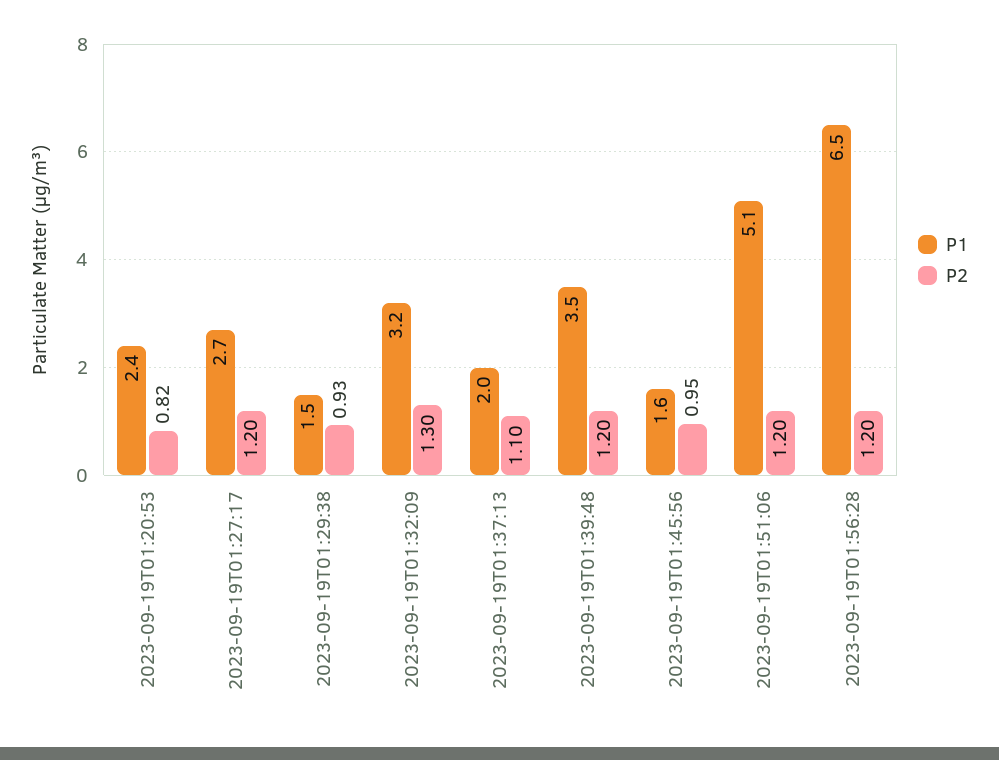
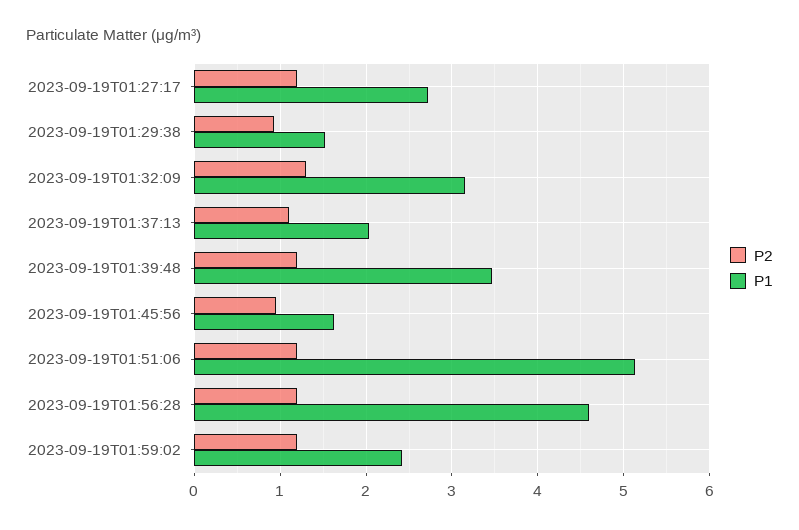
P1, 2023-09-19T01:20:53: 2.4 -> none
P2, 2023-09-19T01:20:53: 0.82 -> none
P1, 2023-09-19T01:56:28: 6.5 -> 4.6
P2, 2023-09-19T01:59:02: none -> 1.2
P1, 2023-09-19T01:59:02: none -> 2.4

